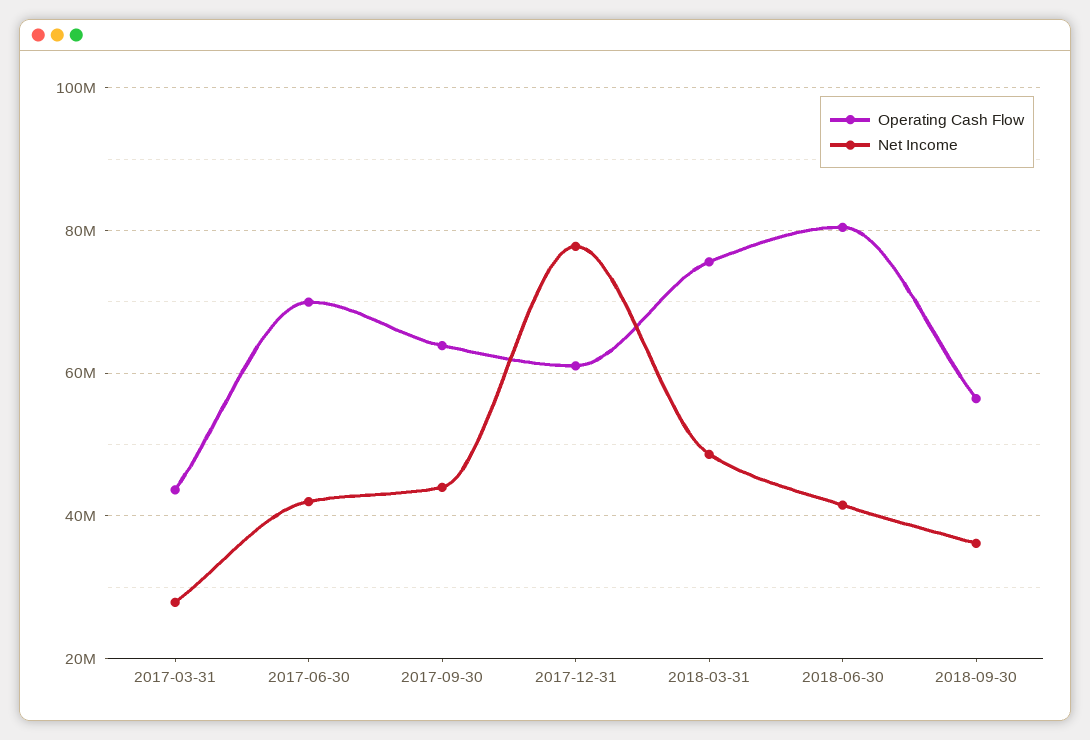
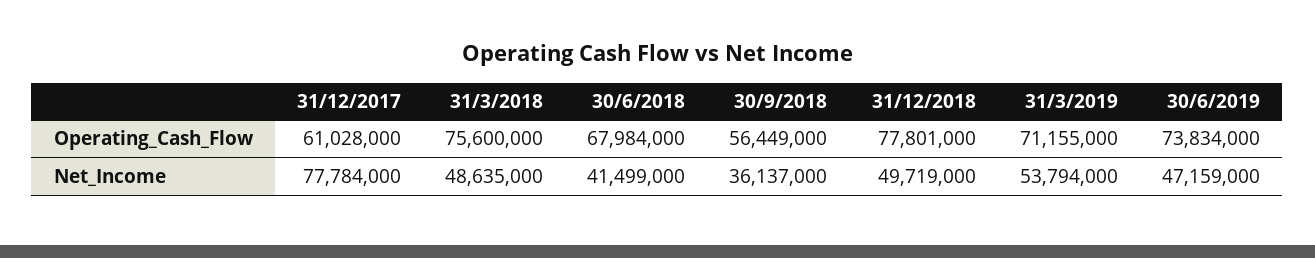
Operating Cash Flow, 2017-03-31: 44000000 -> none
Net Income, 2017-03-31: 28000000 -> none
Operating Cash Flow, 2017-06-30: 70000000 -> none
Net Income, 2017-06-30: 42000000 -> none
Operating Cash Flow, 2017-09-30: 64000000 -> none
Net Income, 2017-09-30: 44000000 -> none
Operating Cash Flow, 2018-06-30: 80000000 -> 67984000
Operating Cash Flow, 31/12/2018: none -> 77801000
Operating Cash Flow, 31/3/2019: none -> 71155000
Operating Cash Flow, 30/6/2019: none -> 73834000
Net Income, 31/12/2018: none -> 49719000
Net Income, 31/3/2019: none -> 53794000
Net Income, 30/6/2019: none -> 47159000

